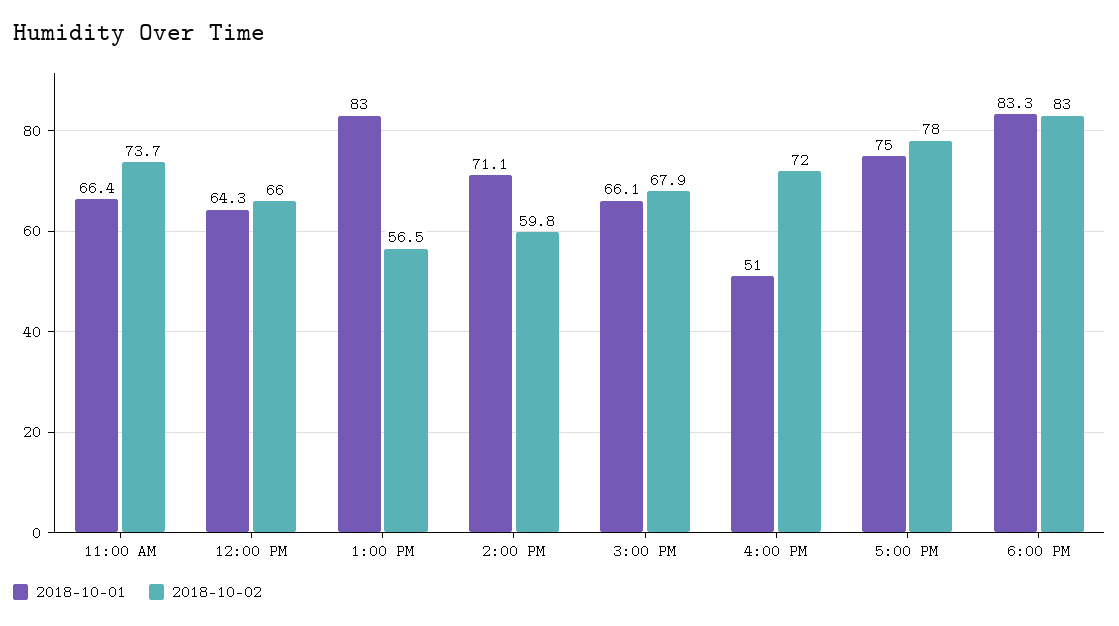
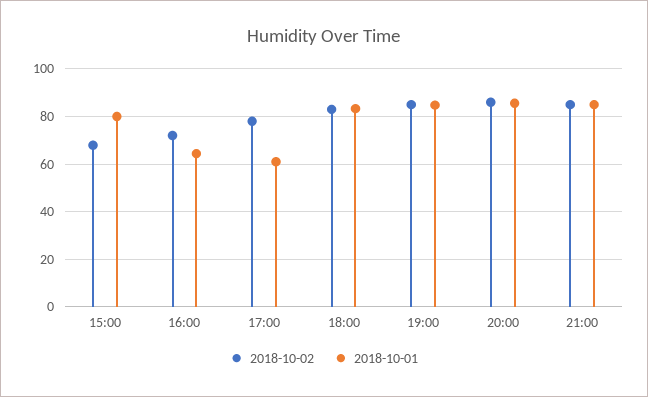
2018-10-01, 11:00 AM: 66.4 -> none
2018-10-02, 11:00 AM: 73.7 -> none
2018-10-01, 12:00 PM: 64.3 -> none
2018-10-02, 12:00 PM: 66 -> none
2018-10-01, 1:00 PM: 83 -> none
2018-10-02, 1:00 PM: 56.5 -> none
2018-10-01, 2:00 PM: 71.1 -> none
2018-10-02, 2:00 PM: 59.8 -> none
2018-10-01, 3:00 PM: 66.1 -> 80
2018-10-01, 4:00 PM: 51 -> 65
2018-10-01, 5:00 PM: 75 -> 60
2018-10-02, 19:00: none -> 85
2018-10-01, 19:00: none -> 85
2018-10-02, 20:00: none -> 85
2018-10-01, 20:00: none -> 85
2018-10-02, 21:00: none -> 85
2018-10-01, 21:00: none -> 85

